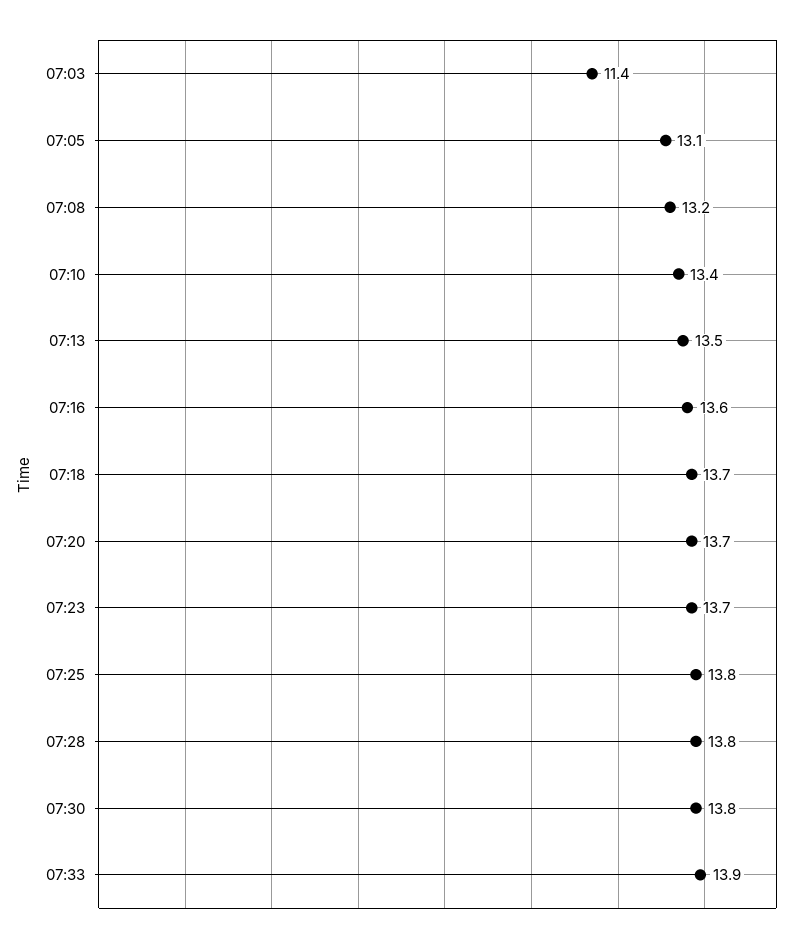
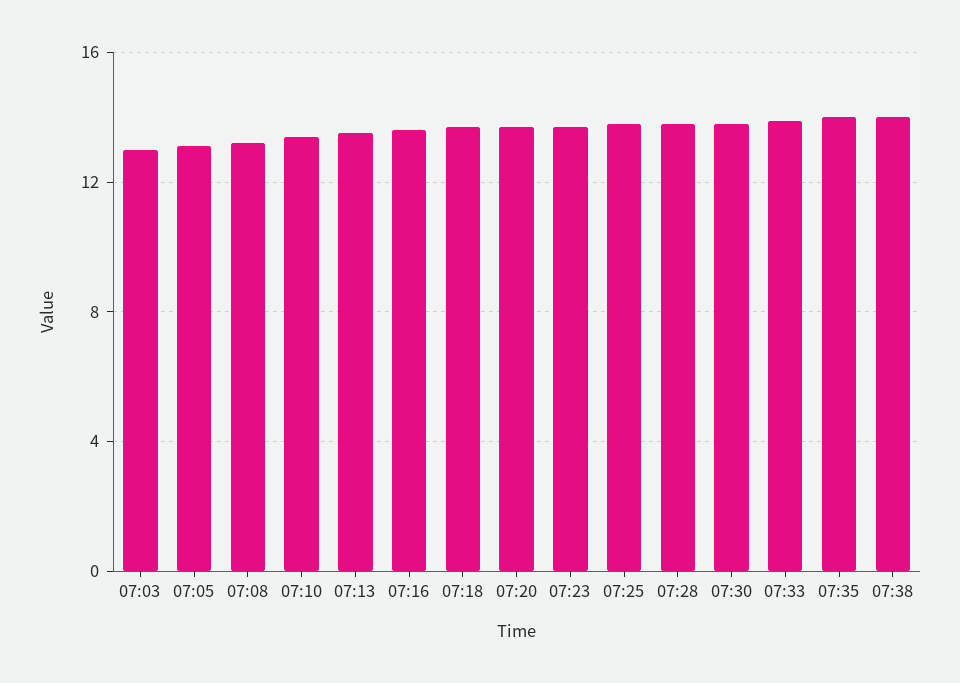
07:03: 11.4 -> 13
07:35: none -> 14
07:38: none -> 14

